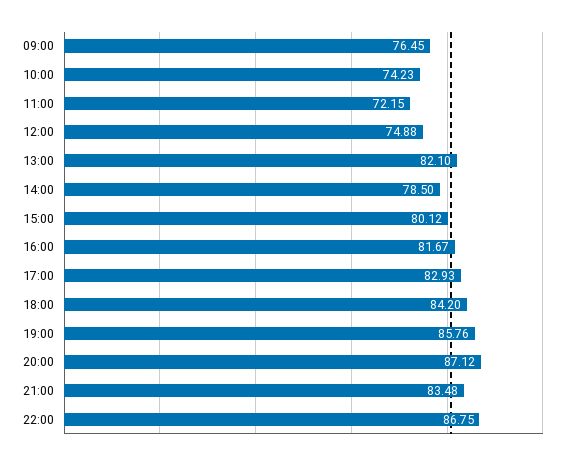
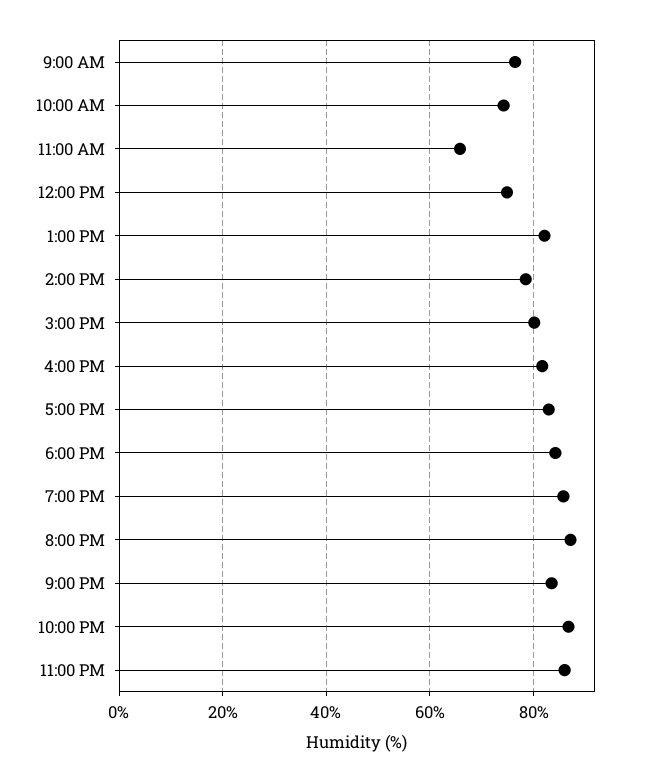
11:00: 72.15 -> 66
11:00 PM: none -> 86

